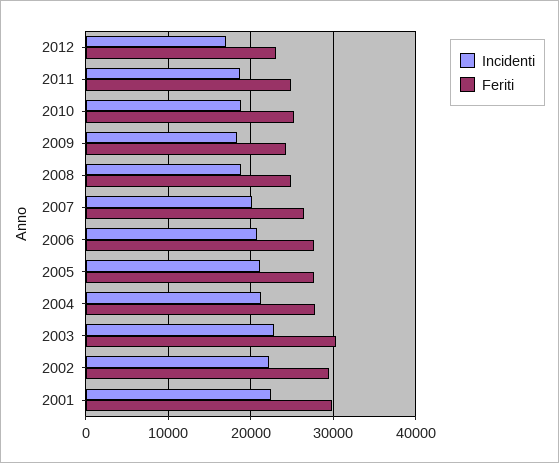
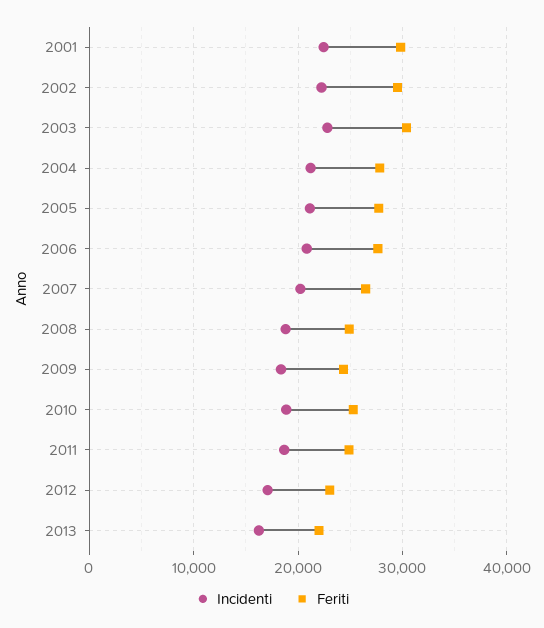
Incidenti, 2013: none -> 16000
Feriti, 2013: none -> 22000

